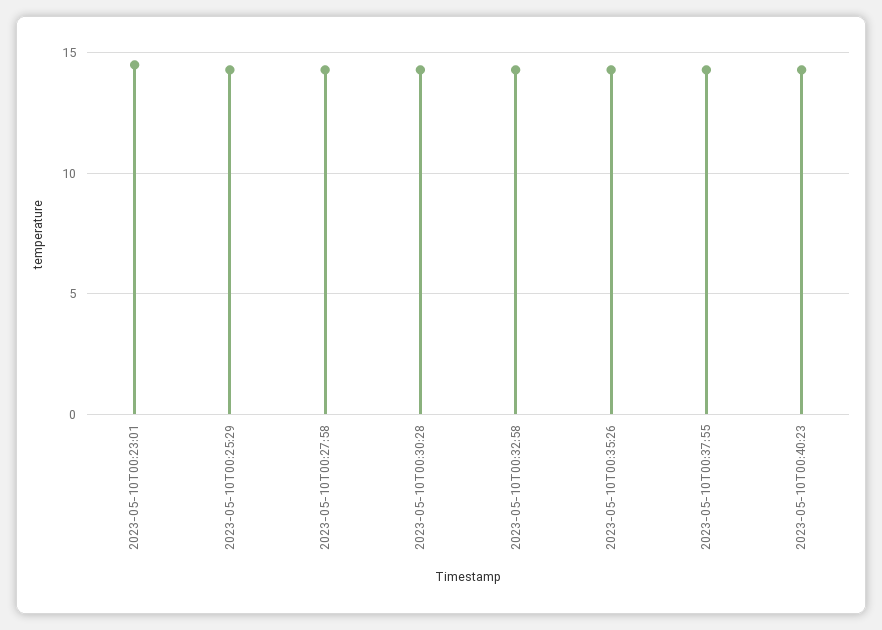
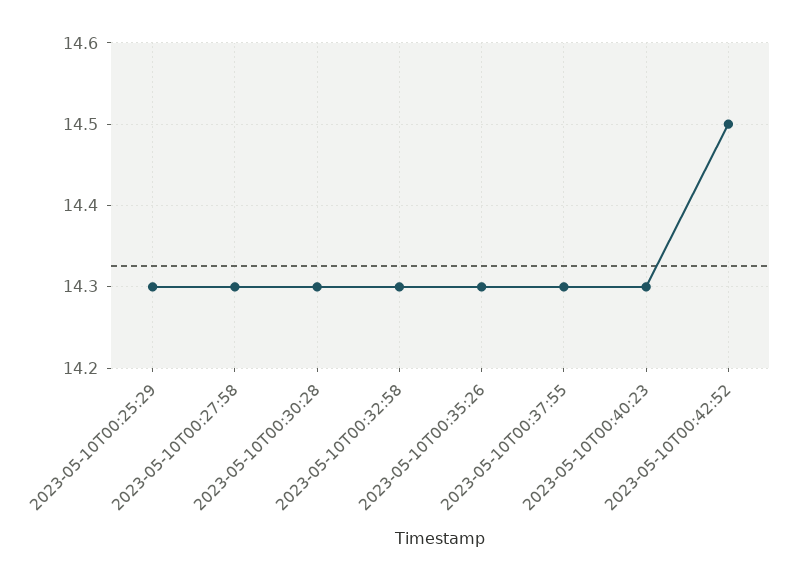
2023-05-10T00:23:01: 14.5 -> none
2023-05-10T00:42:52: none -> 14.5

